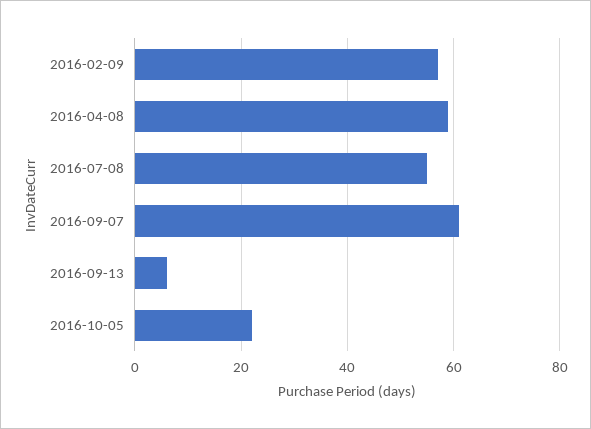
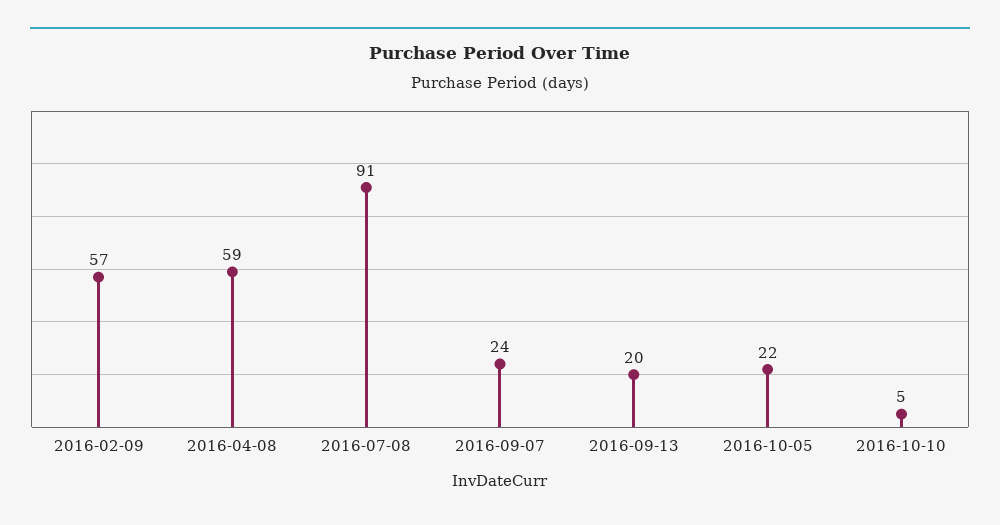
2016-07-08: 55 -> 91
2016-09-07: 60 -> 24
2016-09-13: 5 -> 20
2016-10-10: none -> 5

